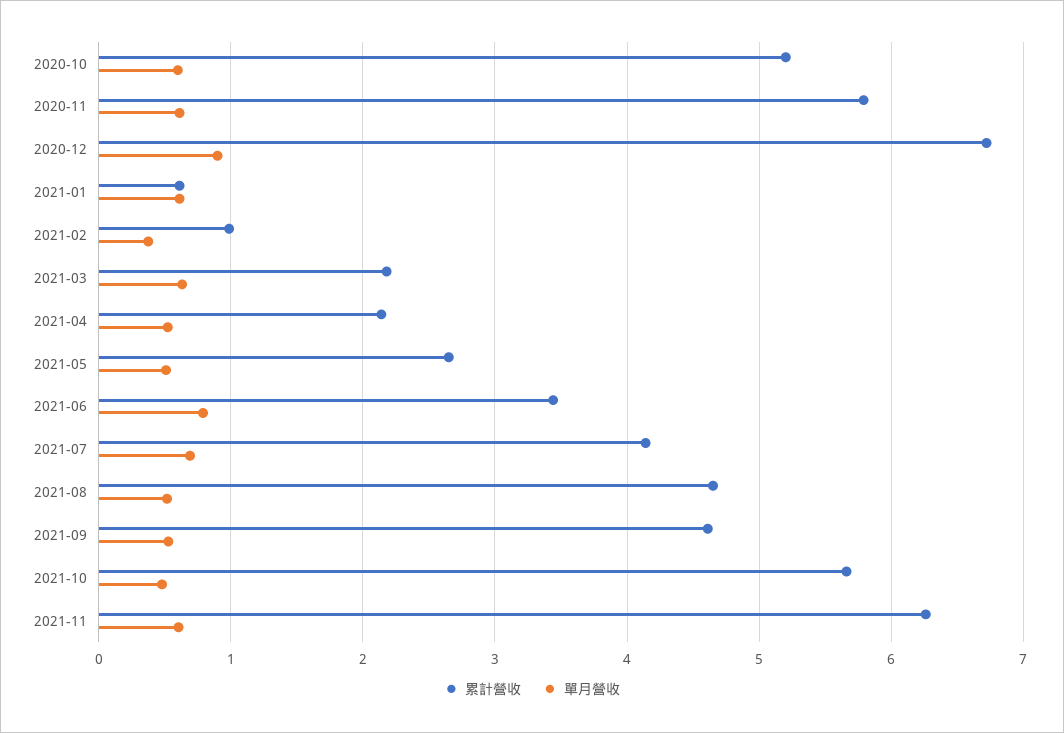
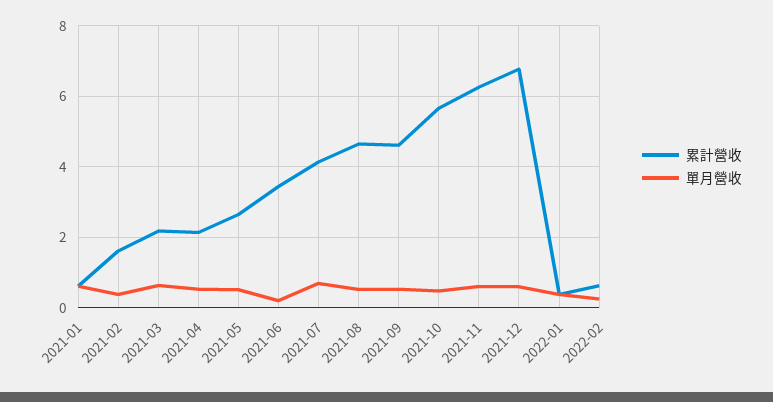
累計營收, 2020-10: 5.2 -> none
單月營收, 2020-10: 0.6 -> none
累計營收, 2020-11: 5.8 -> none
單月營收, 2020-11: 0.6 -> none
累計營收, 2020-12: 6.7 -> none
單月營收, 2020-12: 0.9 -> none
累計營收, 2021-02: 1 -> 1.6
單月營收, 2021-06: 0.8 -> 0.2
累計營收, 2021-12: none -> 6.8
單月營收, 2021-12: none -> 0.6
累計營收, 2022-01: none -> 0.4
單月營收, 2022-01: none -> 0.4
累計營收, 2022-02: none -> 0.6
單月營收, 2022-02: none -> 0.2

